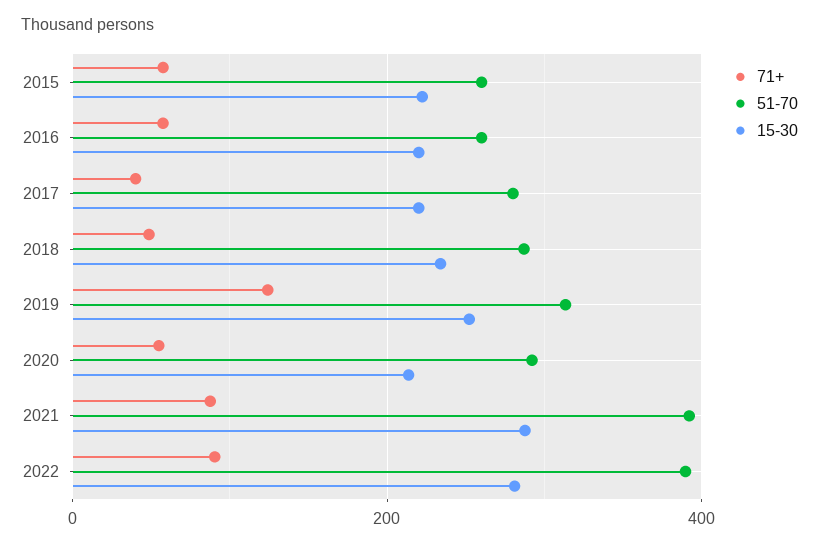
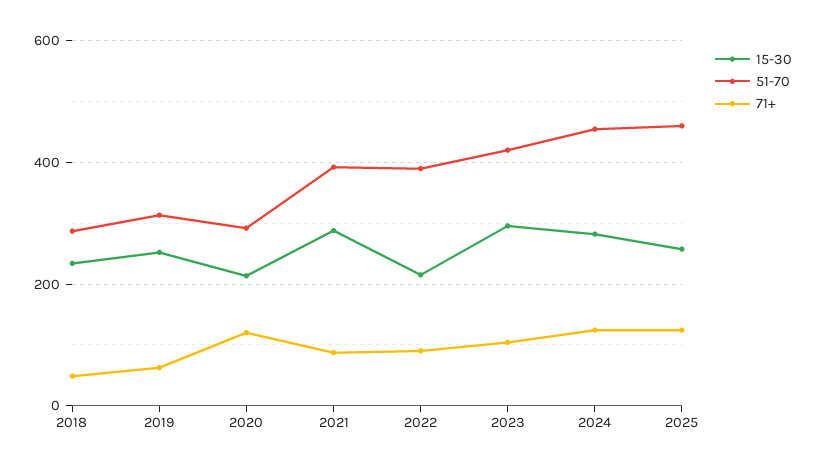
71+, 2015: 60 -> none
51-70, 2015: 260 -> none
15-30, 2015: 220 -> none
71+, 2016: 60 -> none
51-70, 2016: 260 -> none
15-30, 2016: 220 -> none
71+, 2017: 40 -> none
51-70, 2017: 280 -> none
15-30, 2017: 220 -> none
71+, 2019: 120 -> 60
71+, 2020: 60 -> 120
15-30, 2022: 280 -> 220
15-30, 2023: none -> 300
51-70, 2023: none -> 420
71+, 2023: none -> 100
15-30, 2024: none -> 280
51-70, 2024: none -> 460
71+, 2024: none -> 120
15-30, 2025: none -> 260
51-70, 2025: none -> 460
71+, 2025: none -> 120

